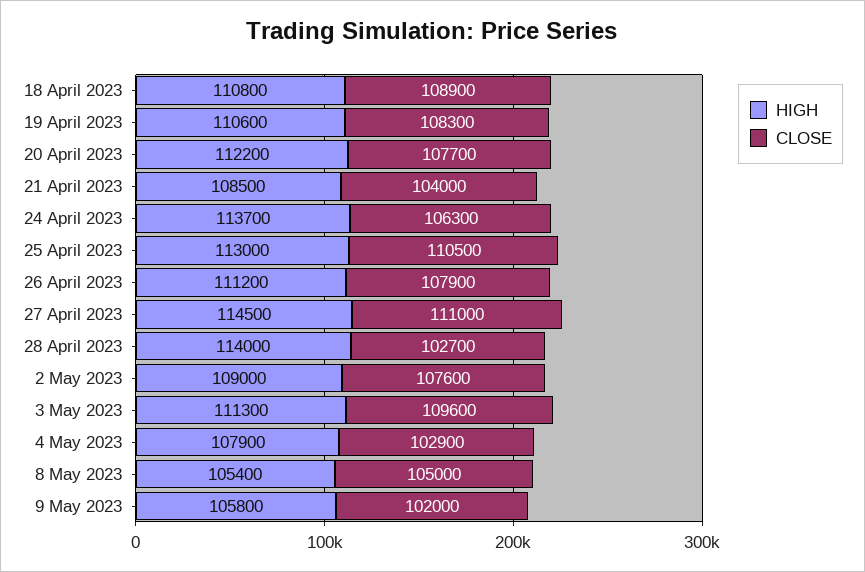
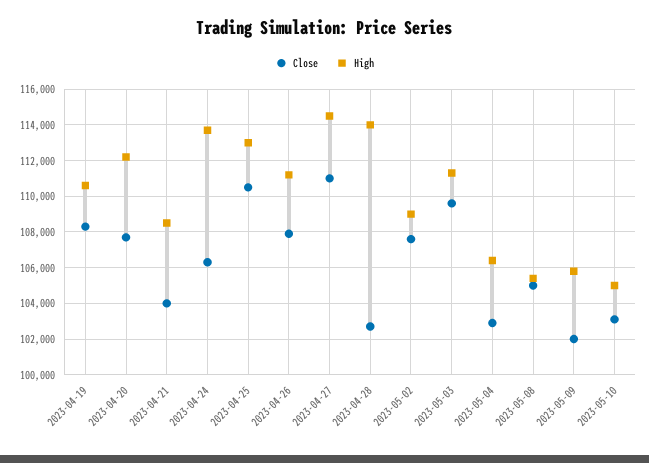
HIGH, 18 April 2023: 110800 -> none
CLOSE, 18 April 2023: 108900 -> none
HIGH, 4 May 2023: 107900 -> 106500
CLOSE, 2023-05-10: none -> 103000
HIGH, 2023-05-10: none -> 105000

